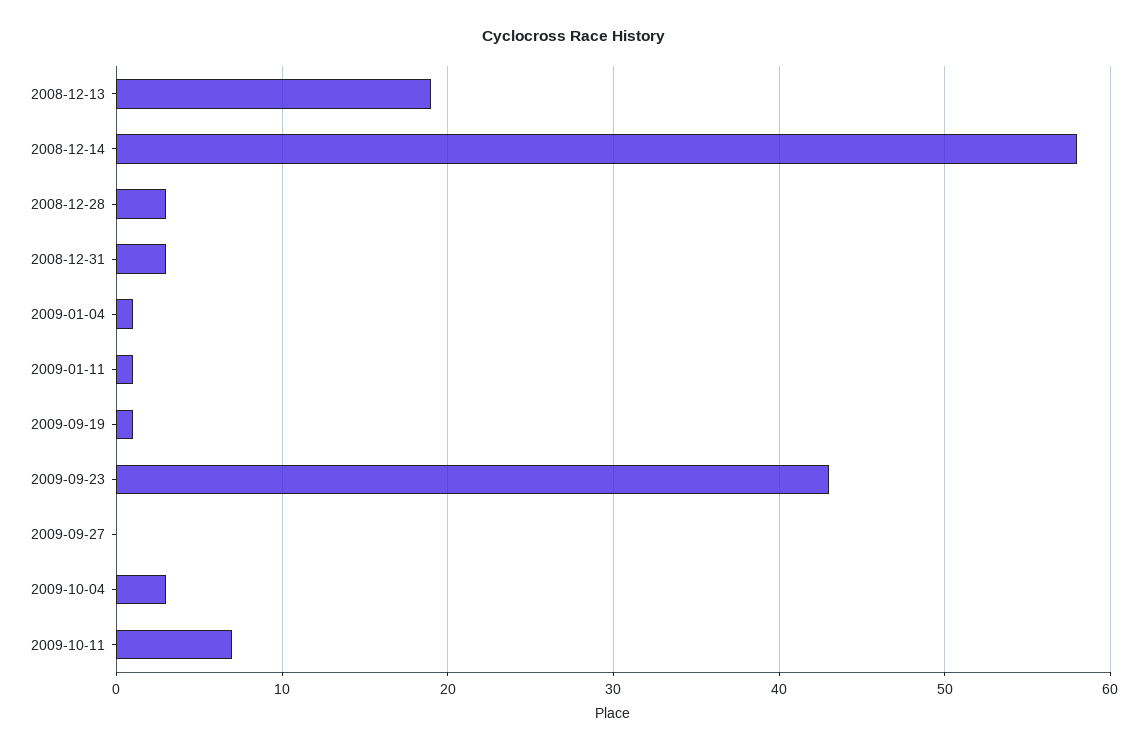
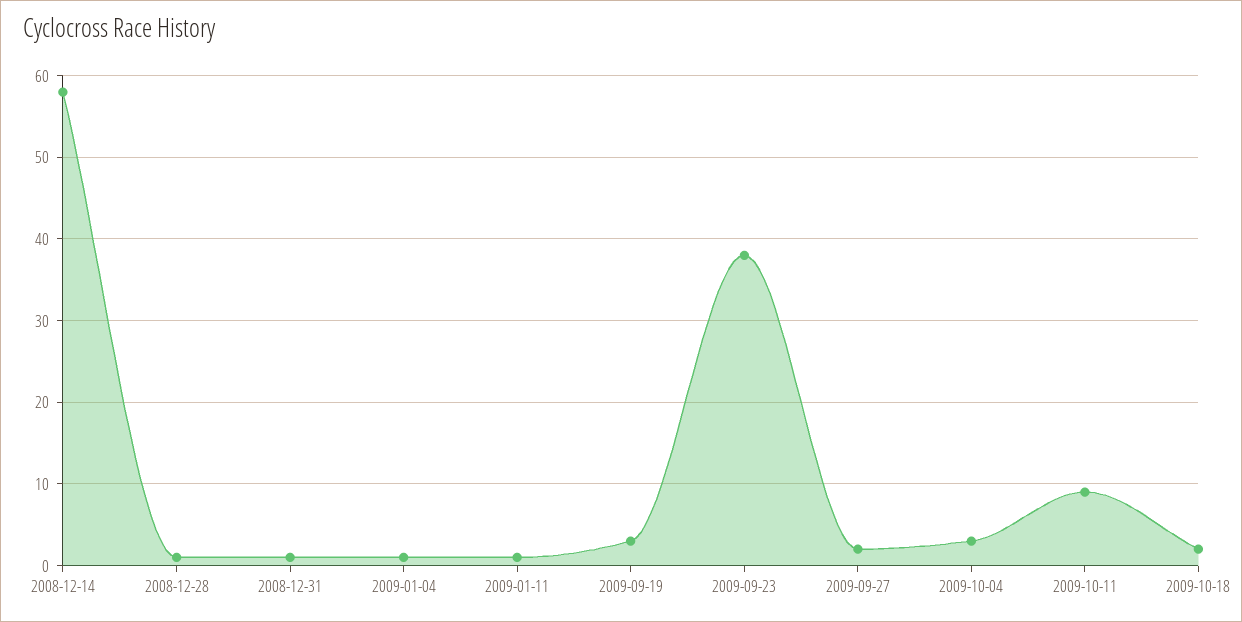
2008-12-13: 19 -> none
2008-12-28: 3 -> 1
2008-12-31: 3 -> 1
2009-09-19: 1 -> 3
2009-09-23: 43 -> 38
2009-09-27: 0 -> 2
2009-10-11: 7 -> 9
2009-10-18: none -> 2

